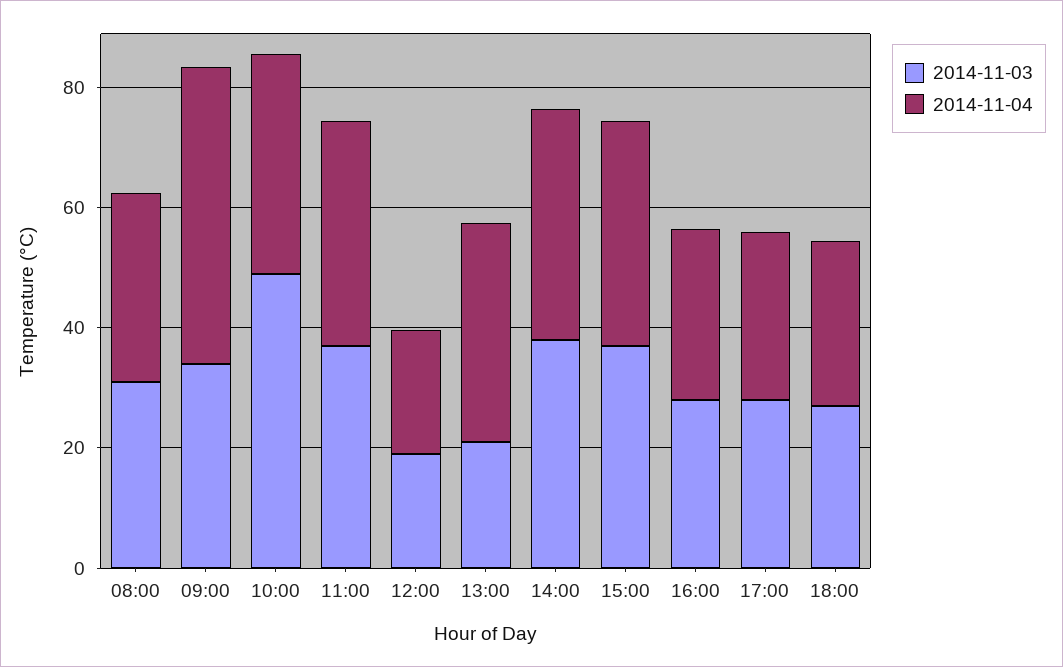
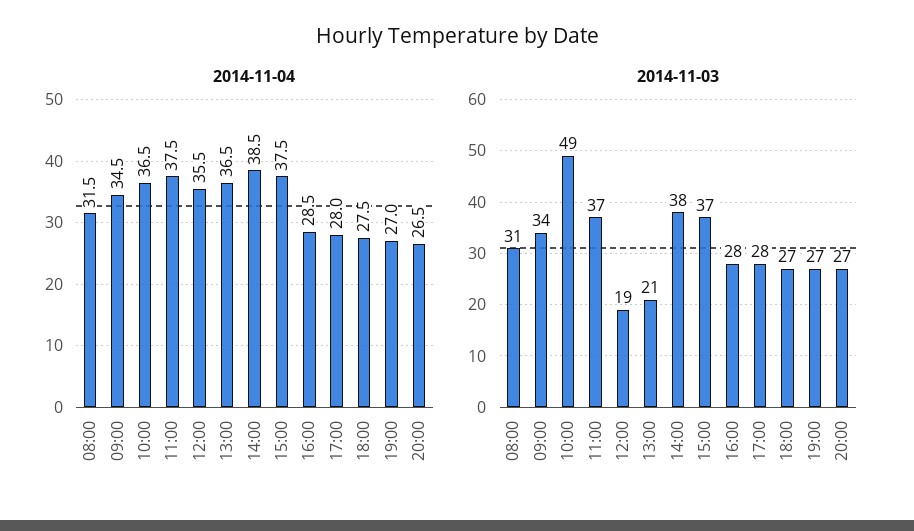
2014-11-04, 09:00: 50 -> 34.5
2014-11-04, 12:00: 20 -> 35.5
2014-11-04, 19:00: none -> 27
2014-11-04, 20:00: none -> 26.5
2014-11-03, 19:00: none -> 27
2014-11-03, 20:00: none -> 27

